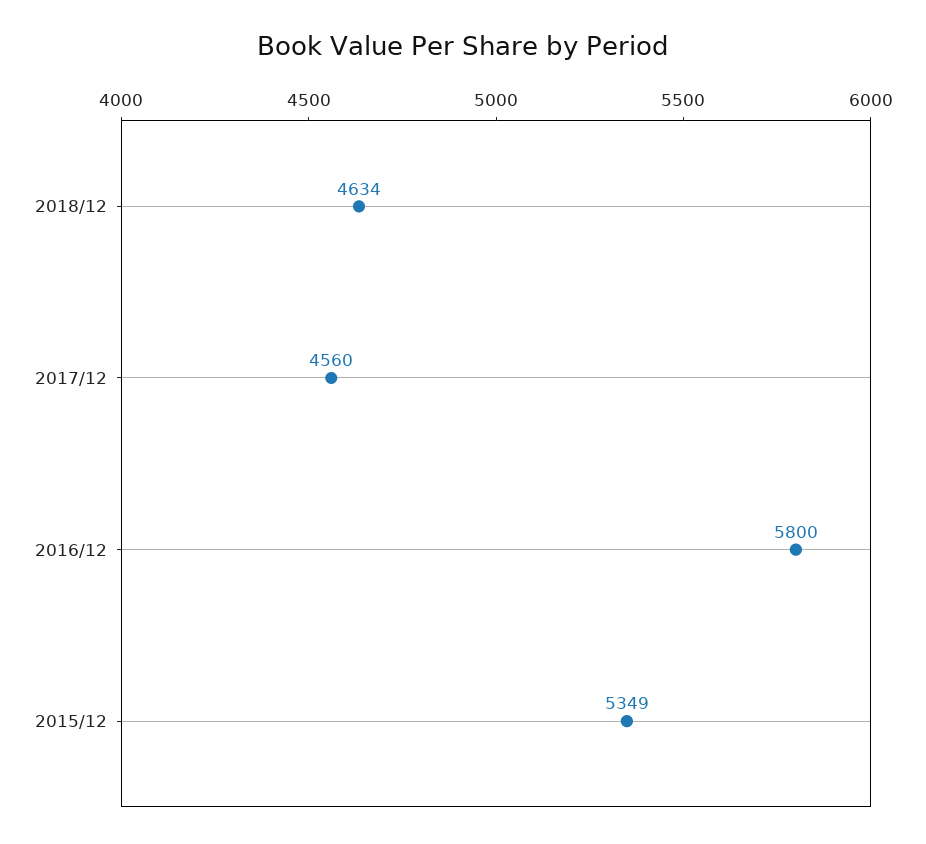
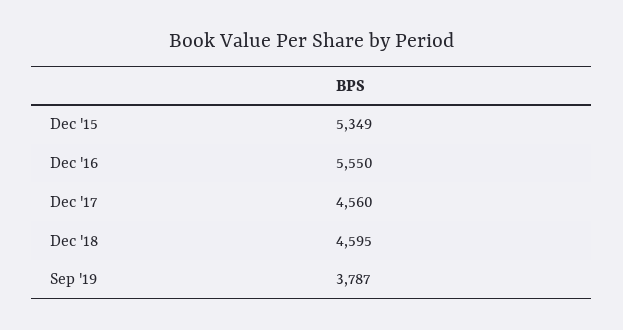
2018/12: 4634 -> 4595
2016/12: 5800 -> 5550
Sep '19: none -> 3787

